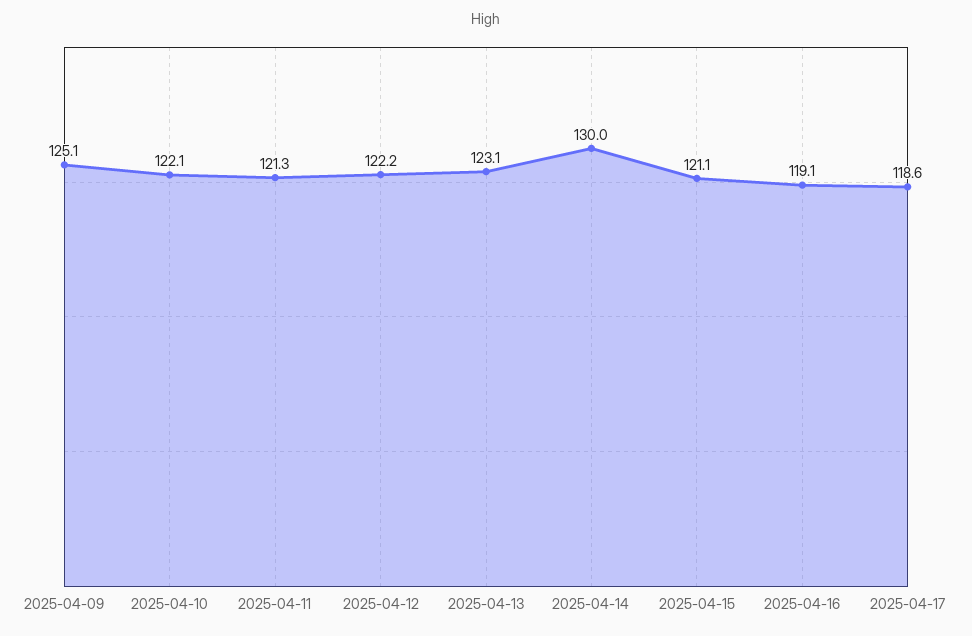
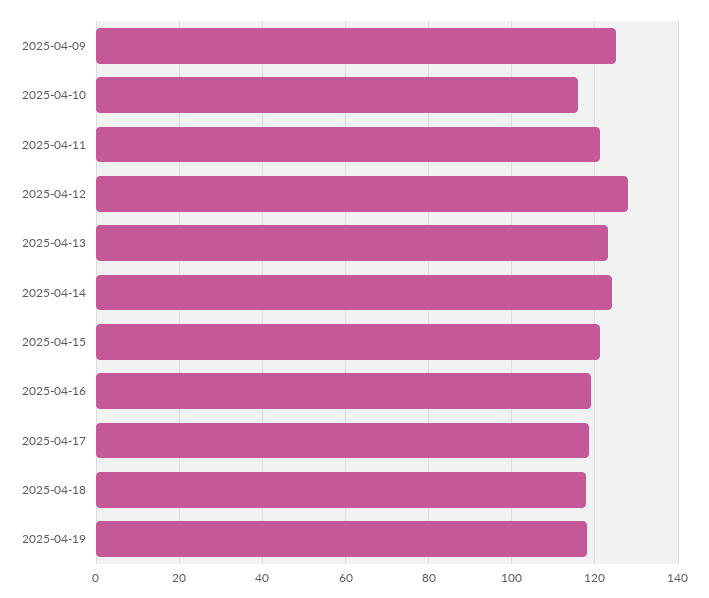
2025-04-10: 122.1 -> 116
2025-04-12: 122.2 -> 128
2025-04-14: 130 -> 124
2025-04-18: none -> 118
2025-04-19: none -> 118

